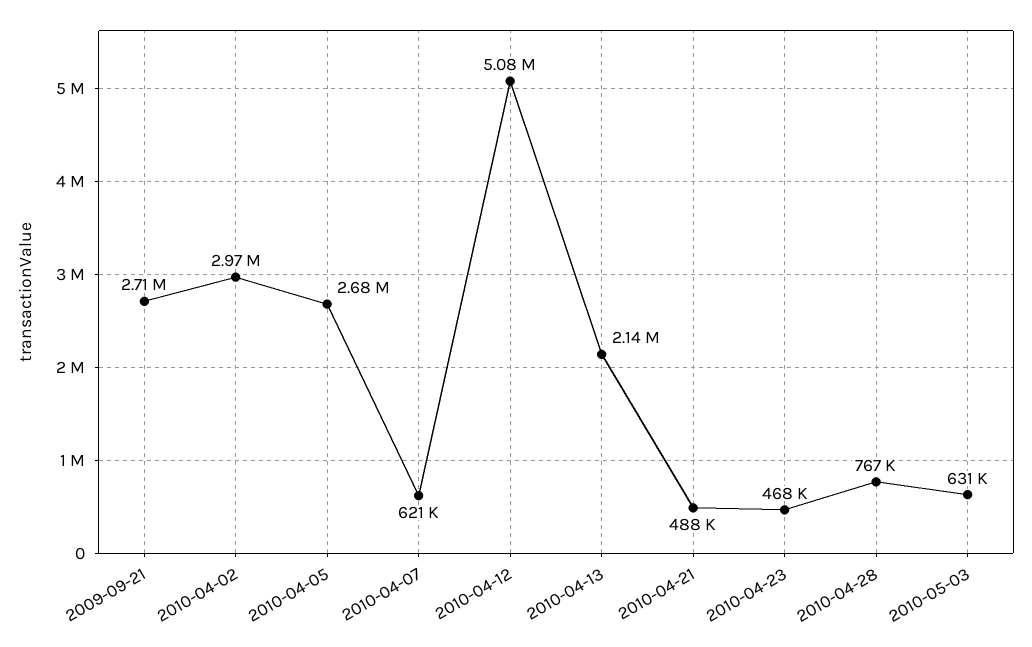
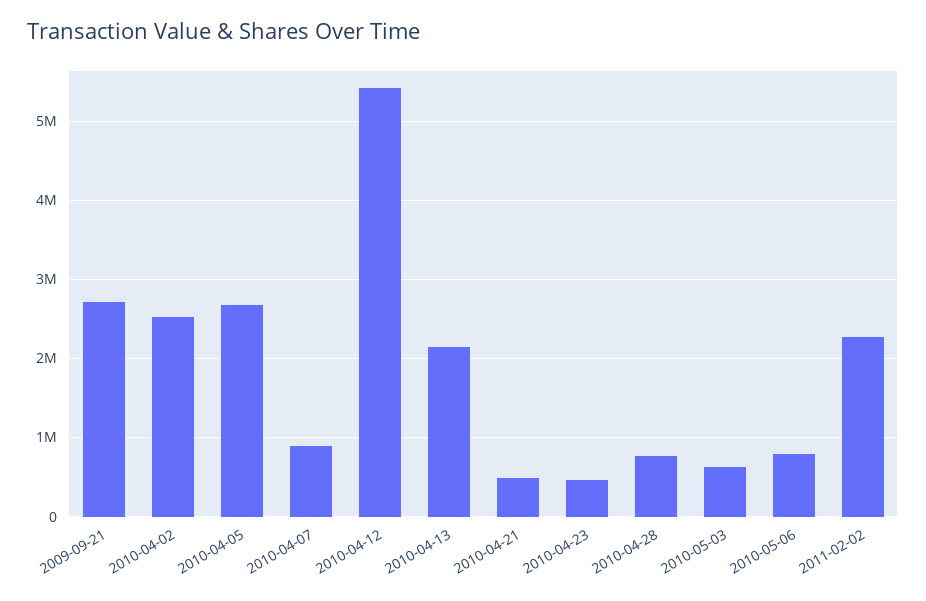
2010-04-02: 2970000 -> 2500000
2010-04-07: 621000 -> 900000
2010-04-12: 5080000 -> 5400000
2010-05-06: none -> 800000
2011-02-02: none -> 2300000

